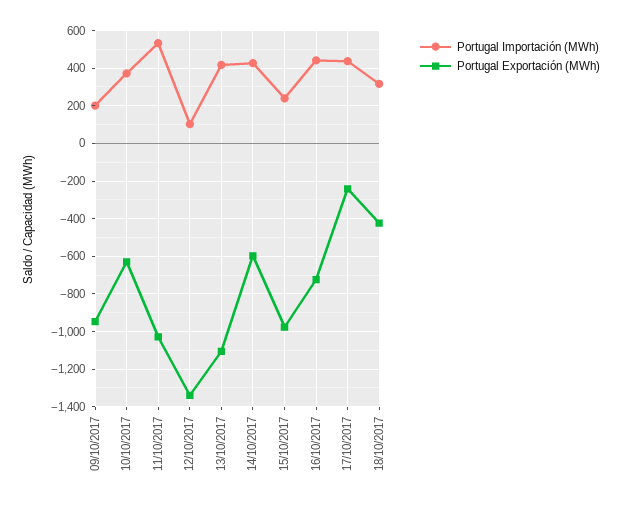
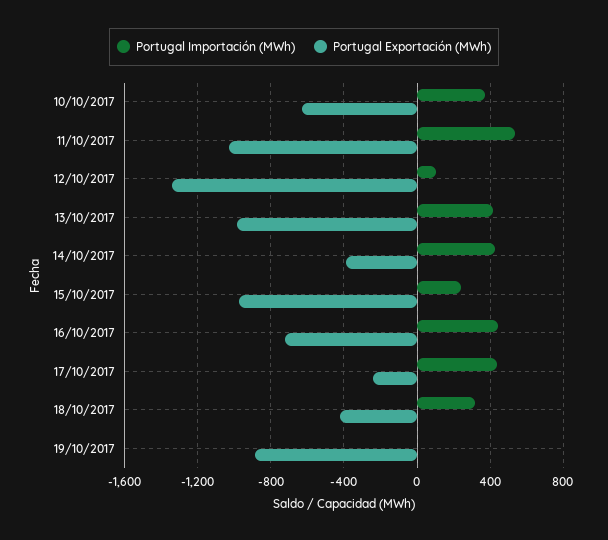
Portugal Importación (MWh), 09/10/2017: 200 -> none
Portugal Exportación (MWh), 09/10/2017: -950 -> none
Portugal Exportación (MWh), 13/10/2017: -1100 -> -1000
Portugal Exportación (MWh), 14/10/2017: -600 -> -400
Portugal Importación (MWh), 19/10/2017: none -> 0
Portugal Exportación (MWh), 19/10/2017: none -> -900

